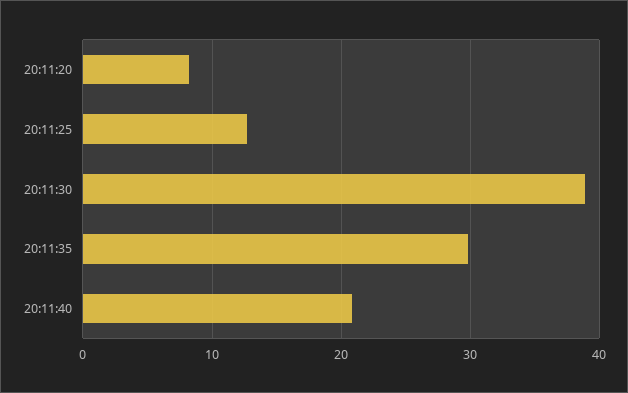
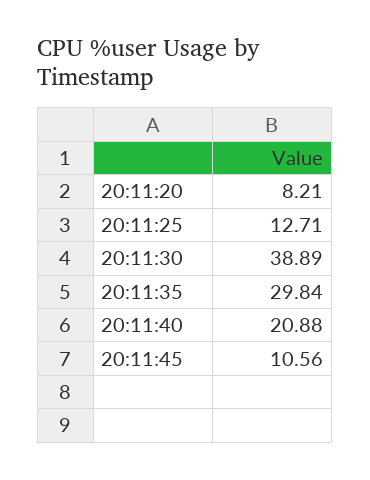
20:11:45: none -> 10.56

